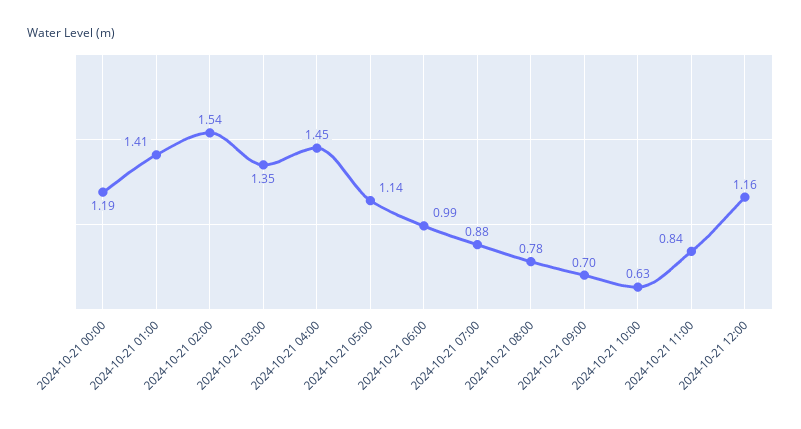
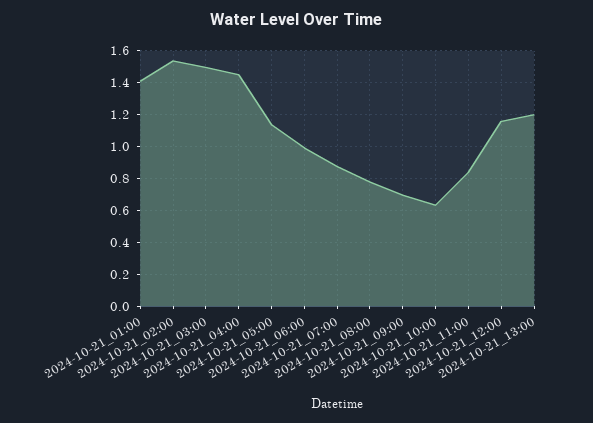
2024-10-21 00:00: 1.19 -> none
2024-10-21 03:00: 1.35 -> 1.5
2024-10-21_13:00: none -> 1.2

